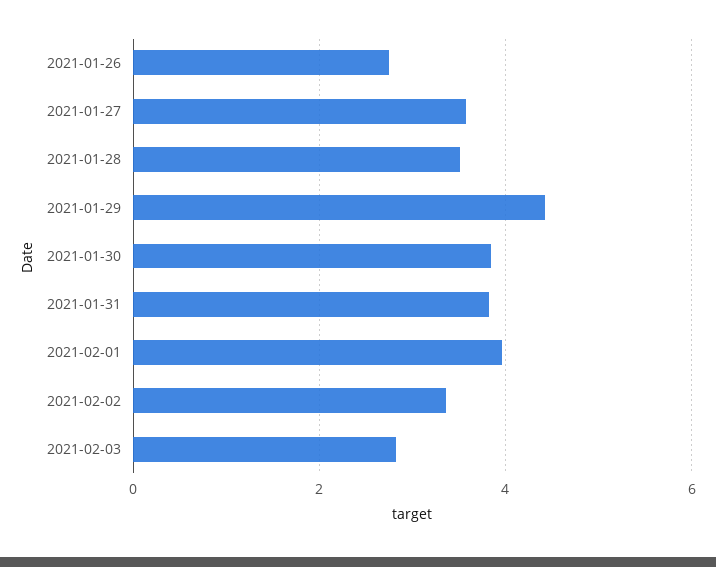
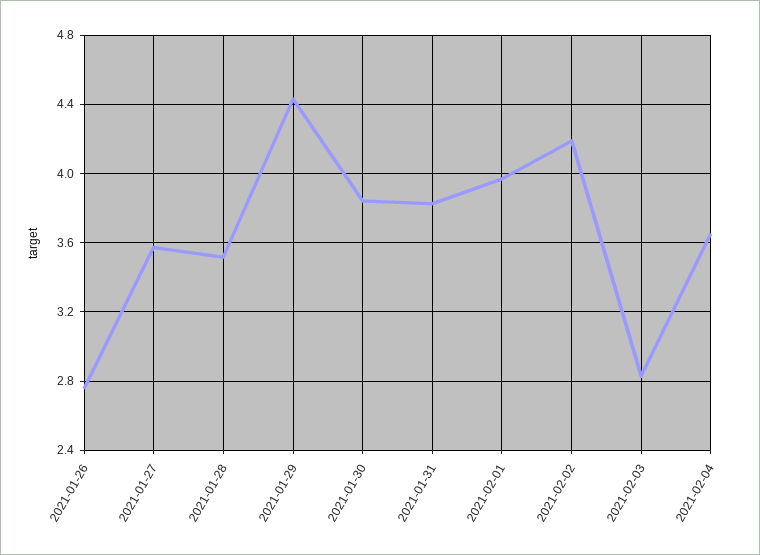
2021-02-02: 3.4 -> 4.2
2021-02-04: none -> 3.65

